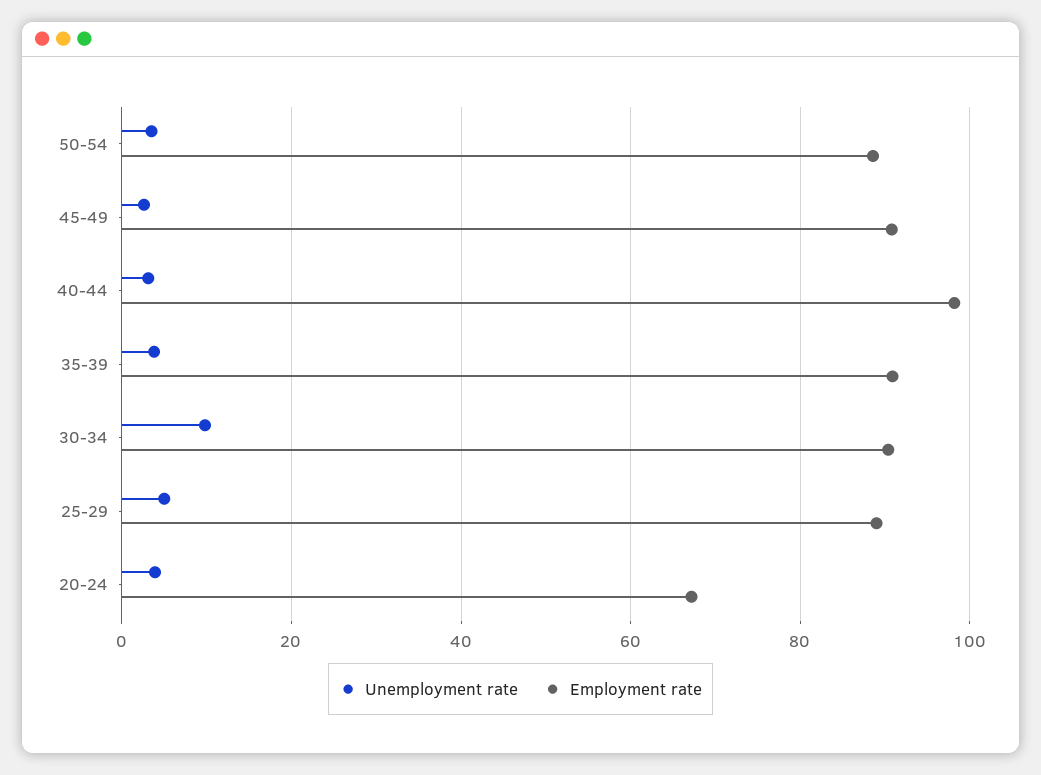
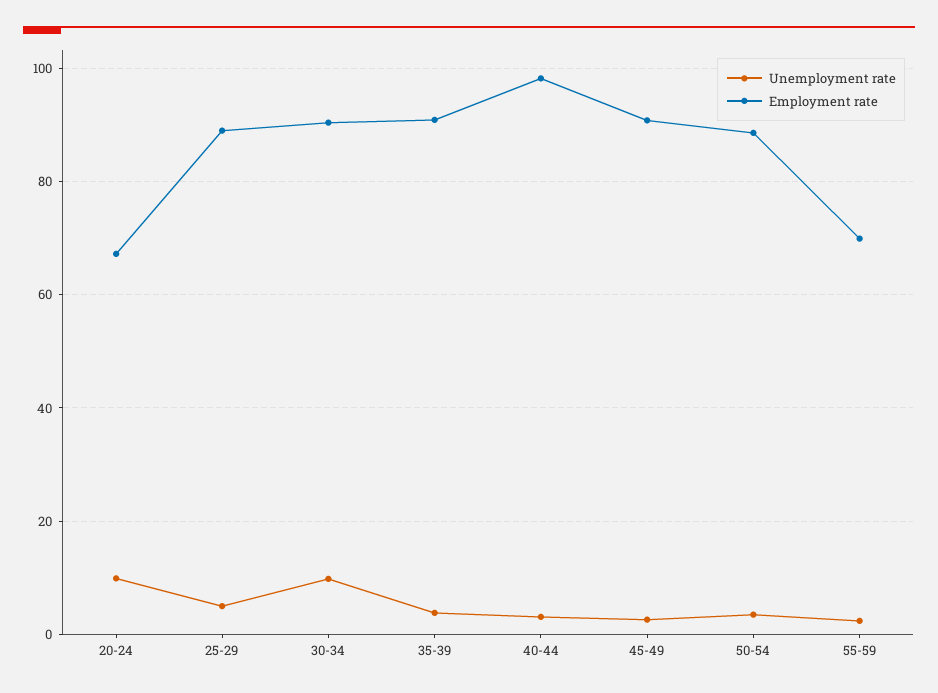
Unemployment rate, 20-24: 4 -> 10
Unemployment rate, 55-59: none -> 2
Employment rate, 55-59: none -> 70

